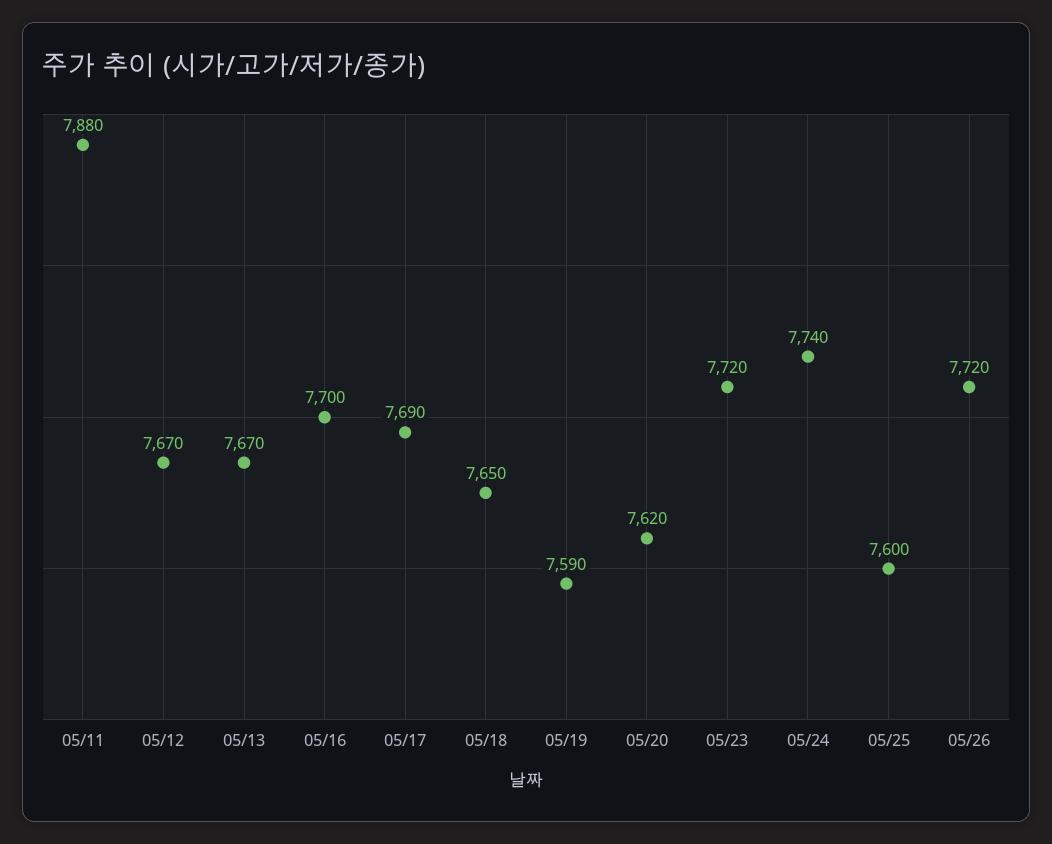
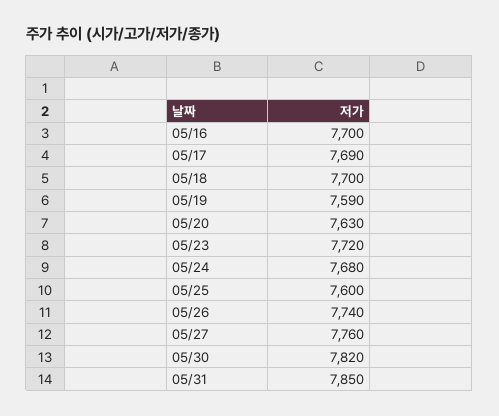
05/11: 7880 -> none
05/12: 7670 -> none
05/13: 7670 -> none
05/18: 7650 -> 7700
05/20: 7620 -> 7630
05/24: 7740 -> 7680
05/26: 7720 -> 7740
05/27: none -> 7760
05/30: none -> 7820
05/31: none -> 7850

